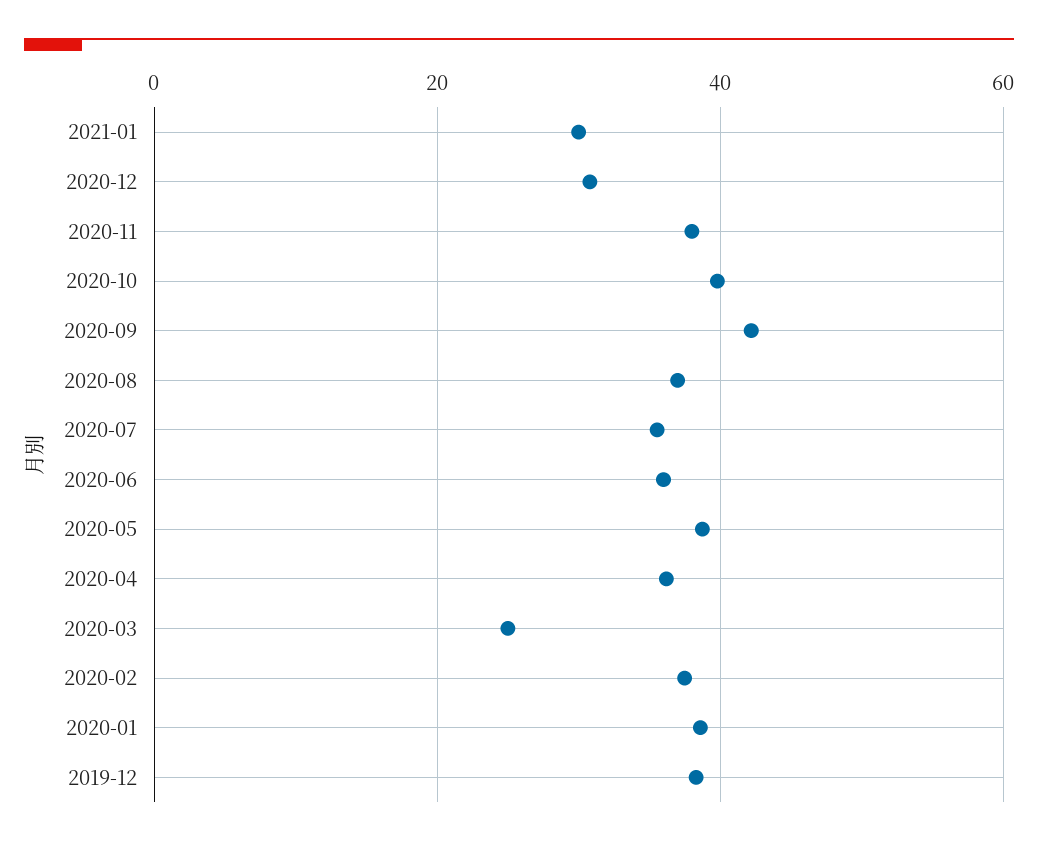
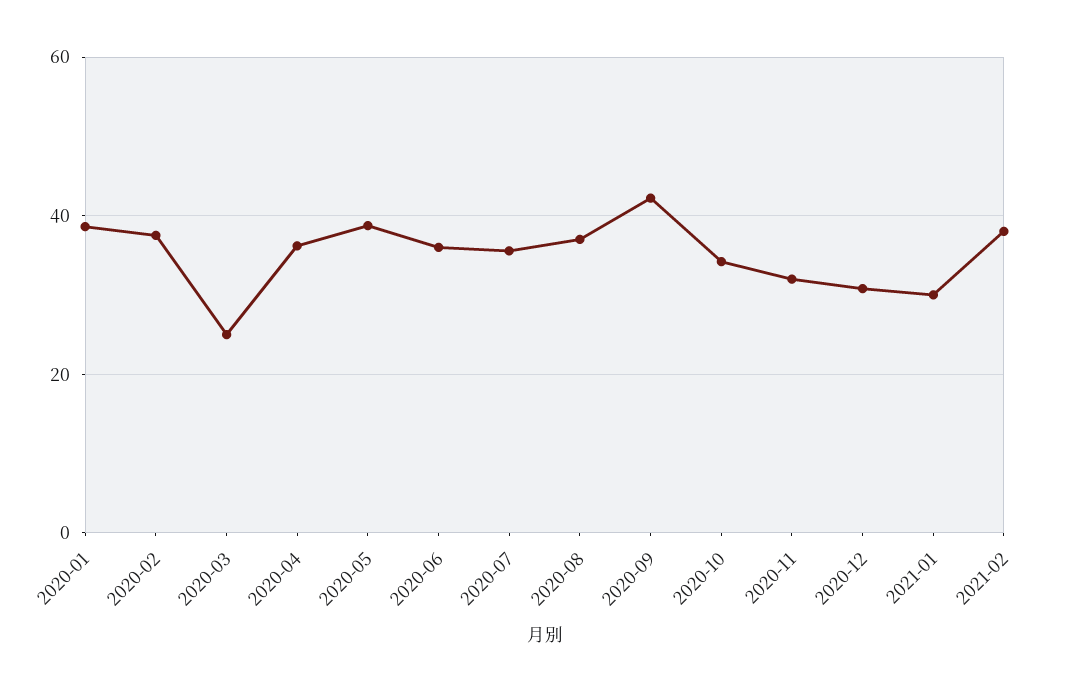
2020-11: 38 -> 32
2020-10: 40 -> 34
2019-12: 38 -> none
2021-02: none -> 38

